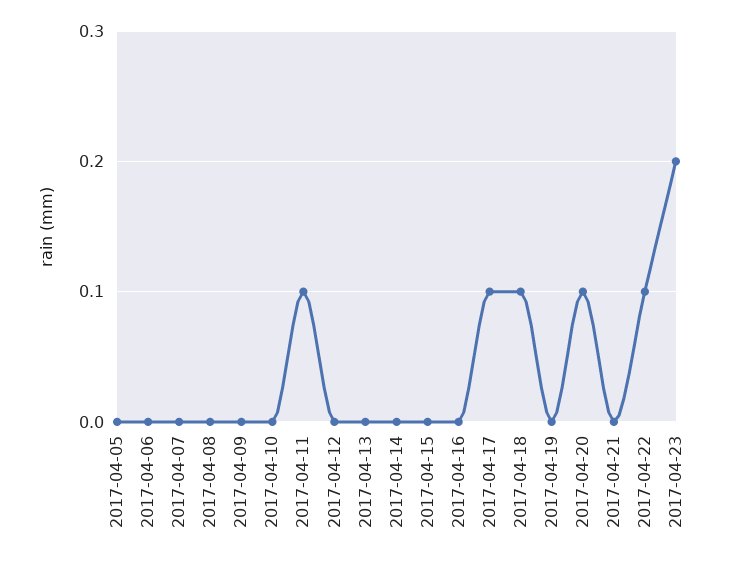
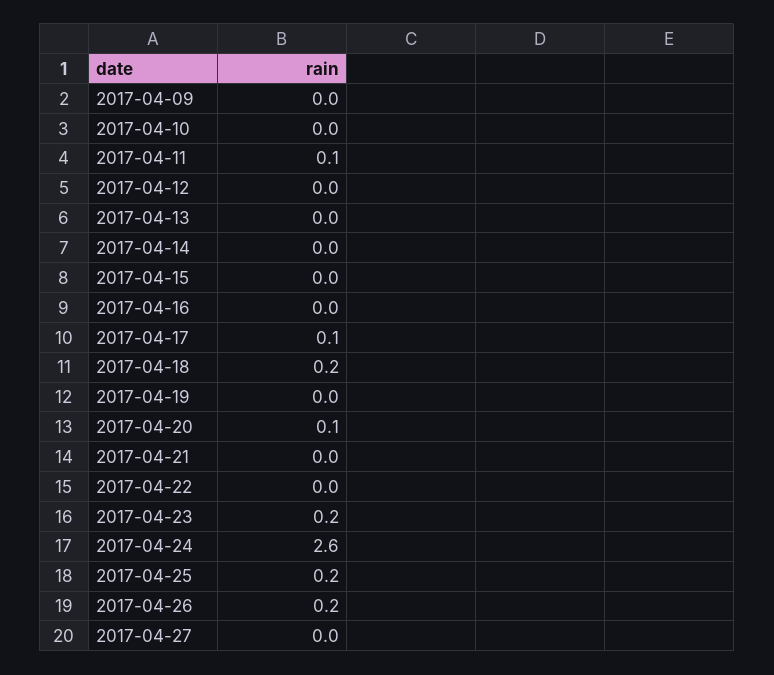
2017-04-05: 0 -> none
2017-04-06: 0 -> none
2017-04-07: 0 -> none
2017-04-08: 0 -> none
2017-04-18: 0.1 -> 0.2
2017-04-22: 0.1 -> 0
2017-04-24: none -> 2.6
2017-04-25: none -> 0.2
2017-04-26: none -> 0.2
2017-04-27: none -> 0

